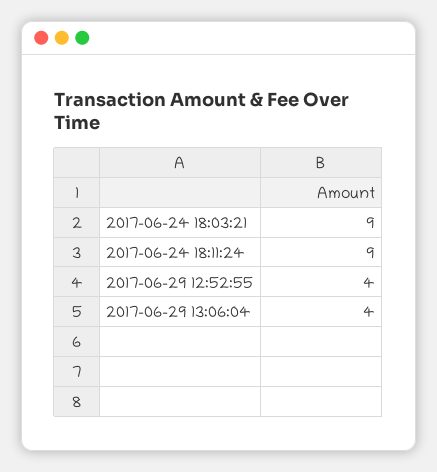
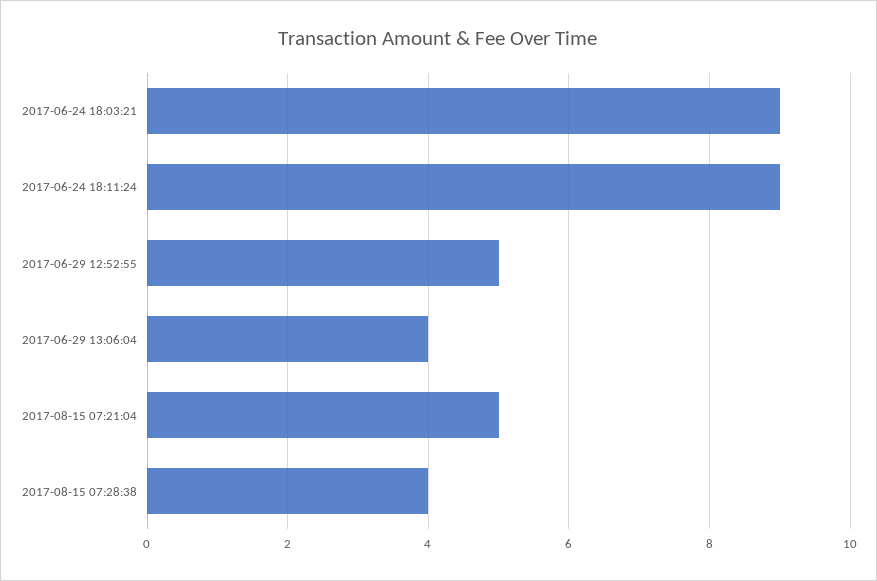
2017-06-29 12:52:55: 4 -> 5
2017-08-15 07:21:04: none -> 5
2017-08-15 07:28:38: none -> 4

